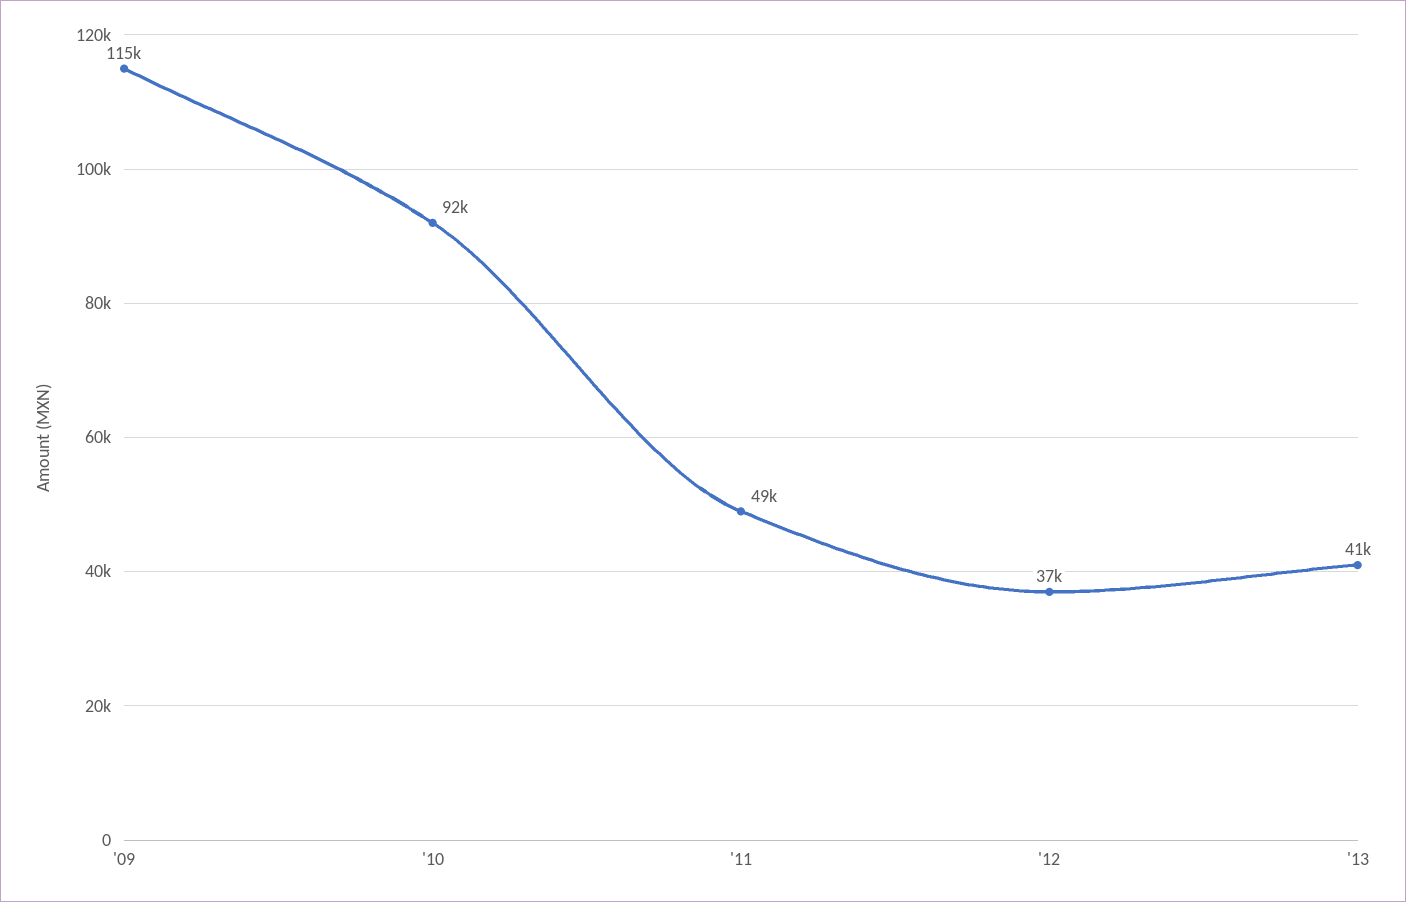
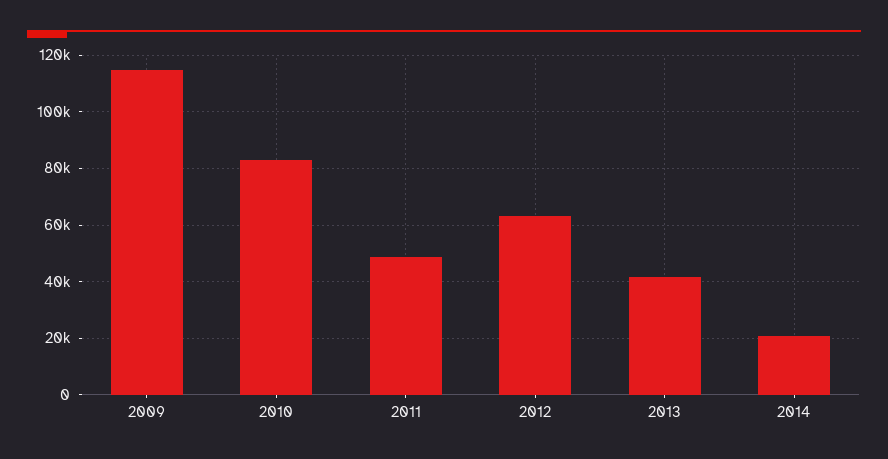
'10: 92000 -> 82500
'12: 37000 -> 62500
2014: none -> 20000

